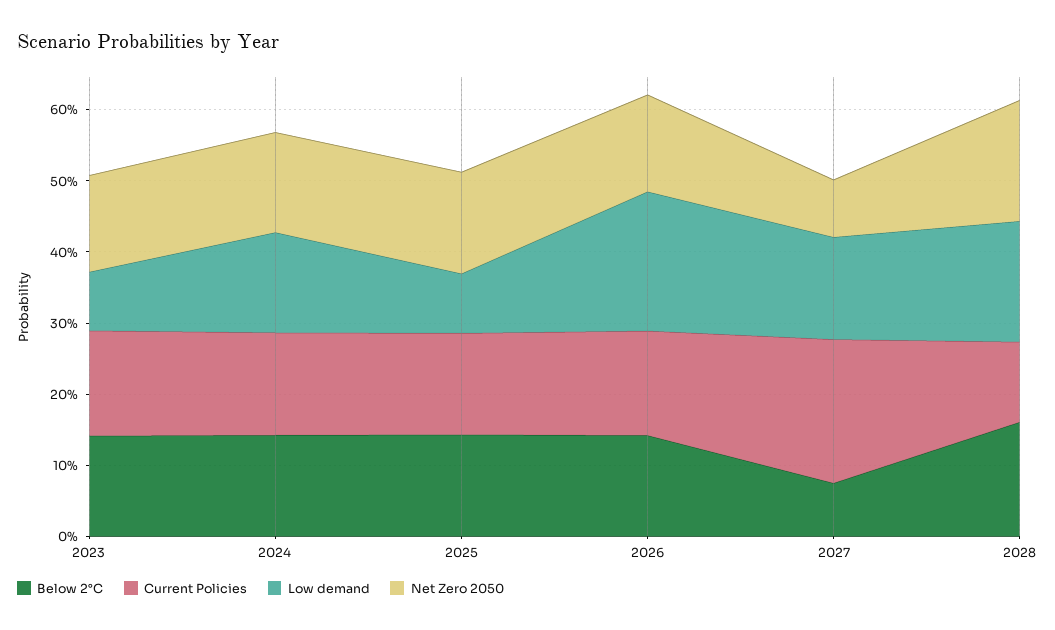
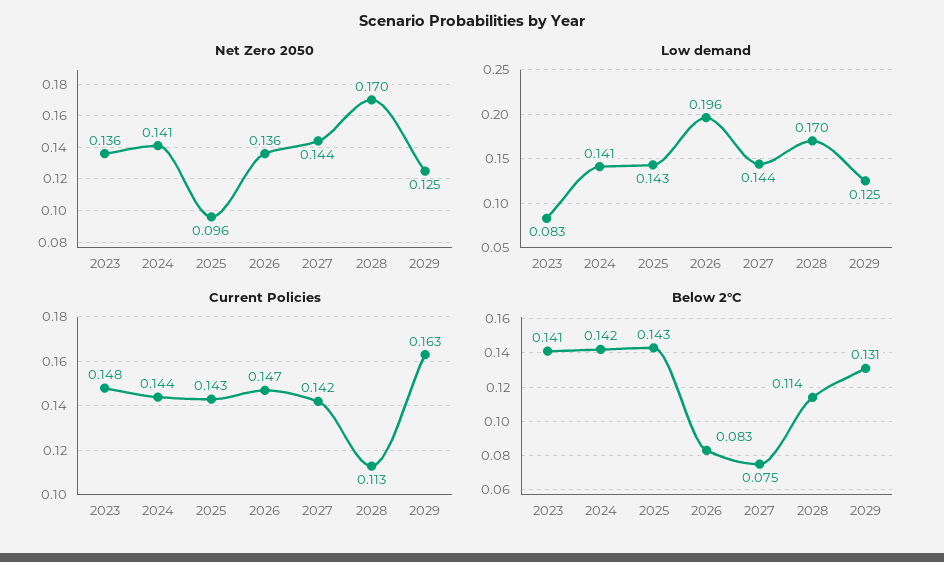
Low demand, 2025: 0.08 -> 0.143
Net Zero 2050, 2025: 0.14 -> 0.096
Below 2°C, 2026: 0.14 -> 0.083
Current Policies, 2027: 0.2 -> 0.142
Net Zero 2050, 2027: 0.08 -> 0.144
Below 2°C, 2028: 0.16 -> 0.114
Net Zero 2050, 2029: none -> 0.125
Low demand, 2029: none -> 0.125
Current Policies, 2029: none -> 0.163
Below 2°C, 2029: none -> 0.131

